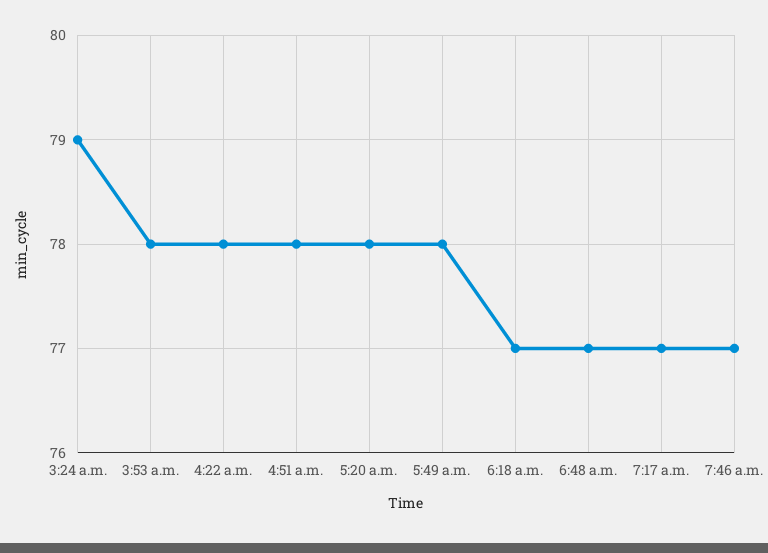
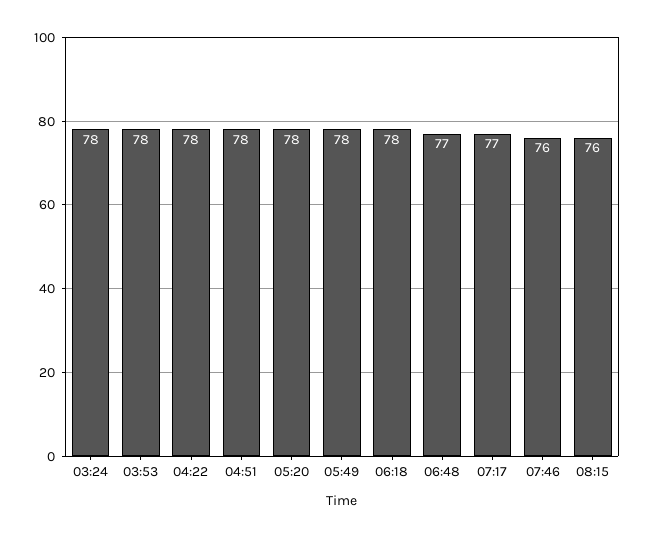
3:24 a.m.: 79 -> 78
6:18 a.m.: 77 -> 78
7:46 a.m.: 77 -> 76
08:15: none -> 76

